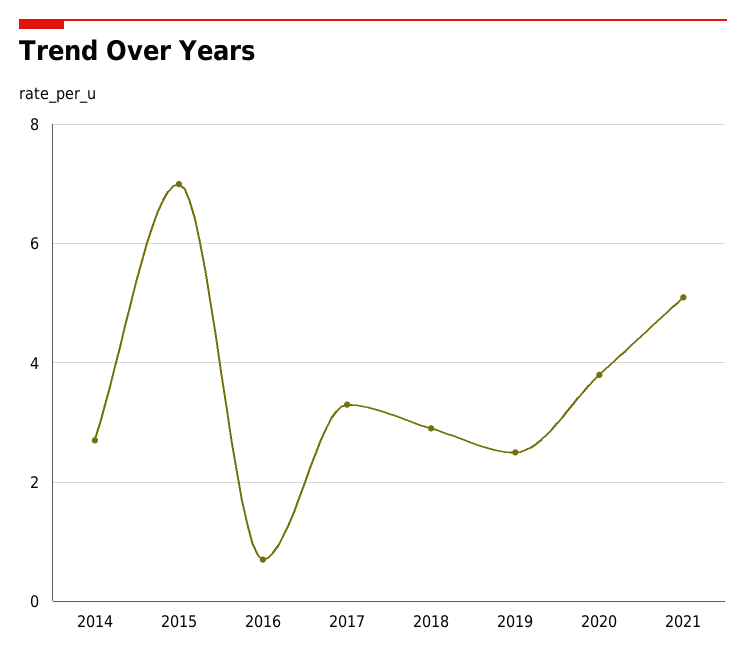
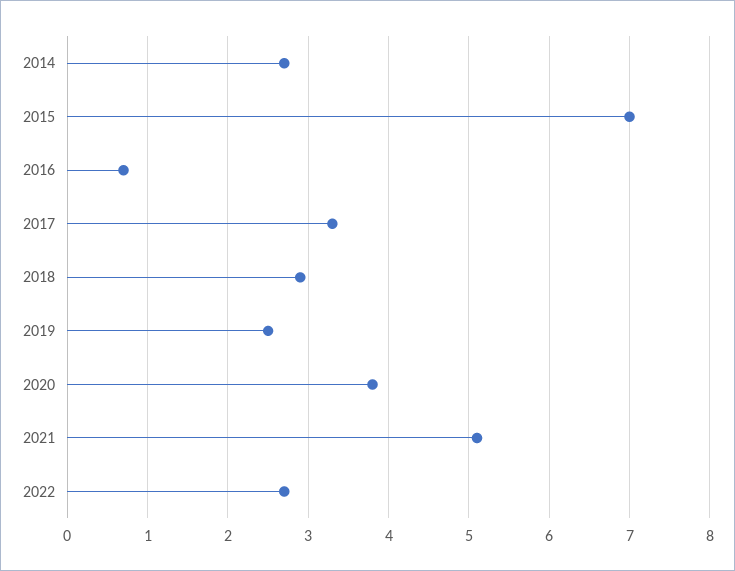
2022: none -> 2.7

